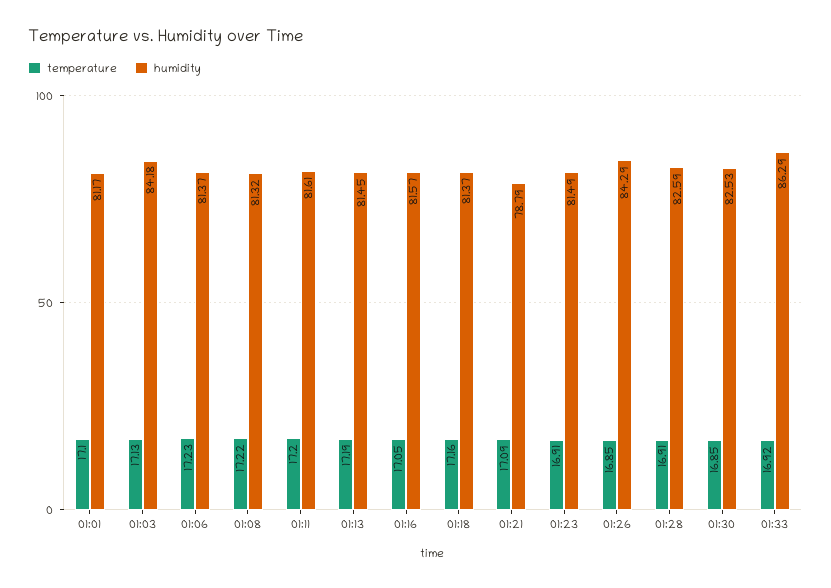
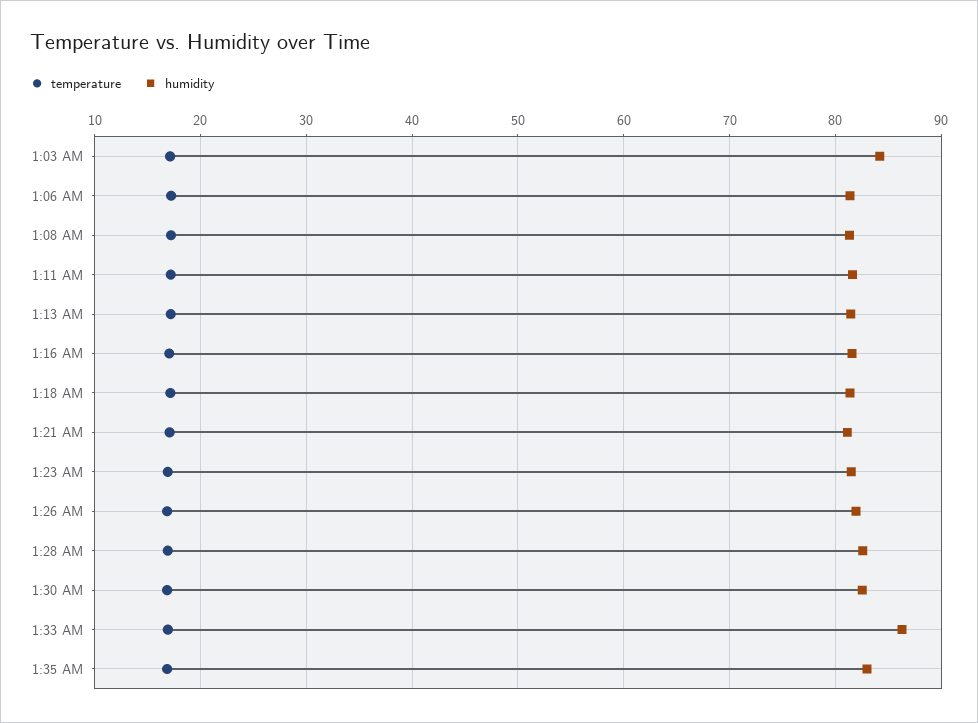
temperature, 01:01: 17.1 -> none
humidity, 01:01: 81.17 -> none
humidity, 01:21: 78.79 -> 81
humidity, 01:26: 84.29 -> 82
temperature, 1:35 AM: none -> 17
humidity, 1:35 AM: none -> 83

